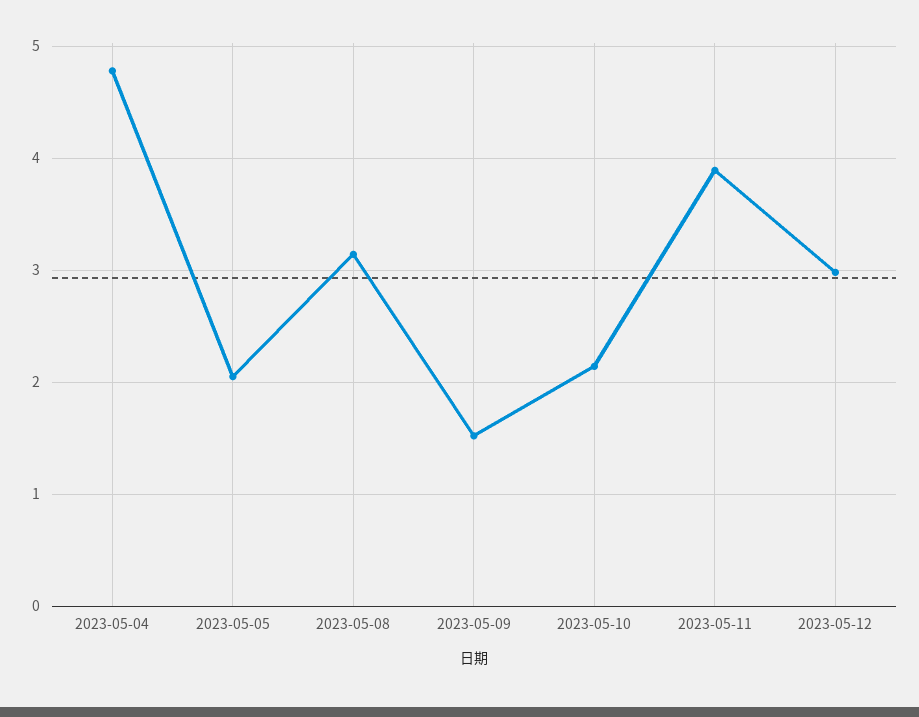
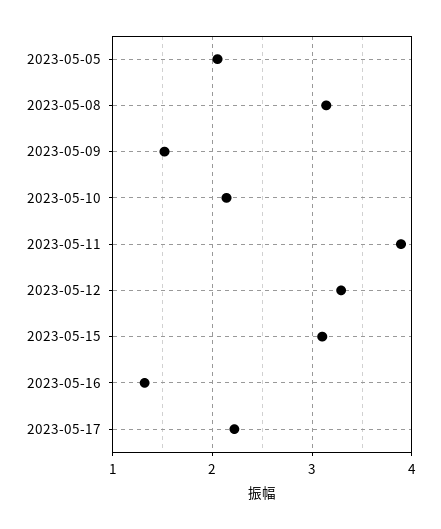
2023-05-04: 4.8 -> none
2023-05-12: 3 -> 3.3
2023-05-15: none -> 3.1
2023-05-16: none -> 1.3
2023-05-17: none -> 2.2

